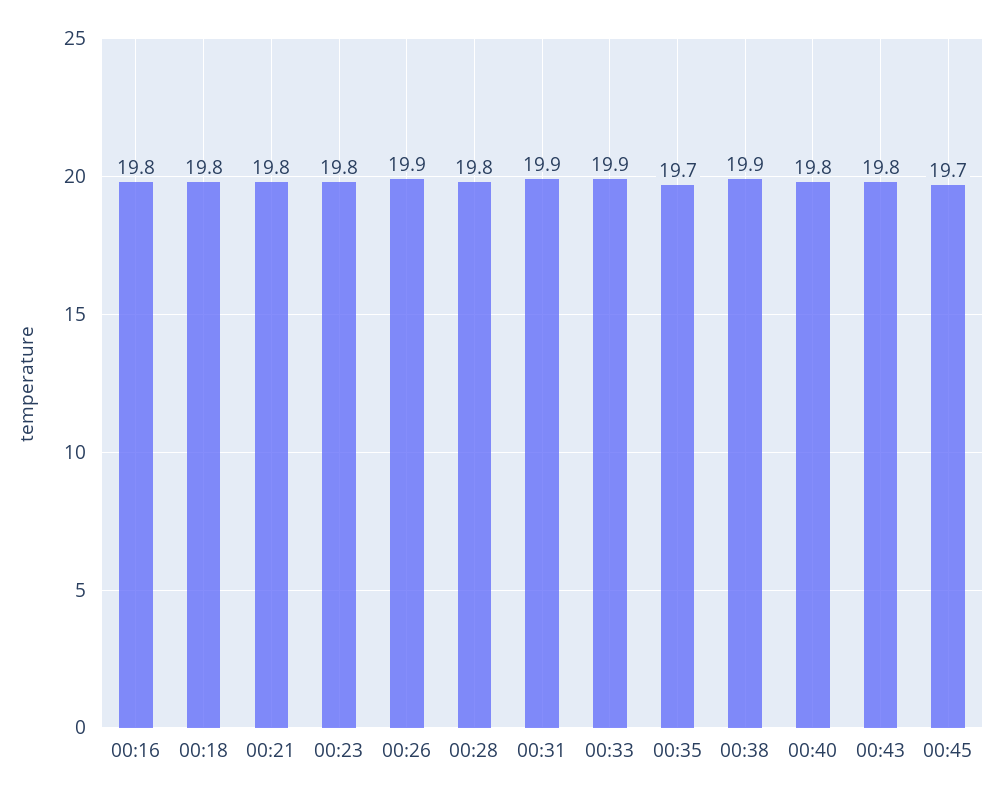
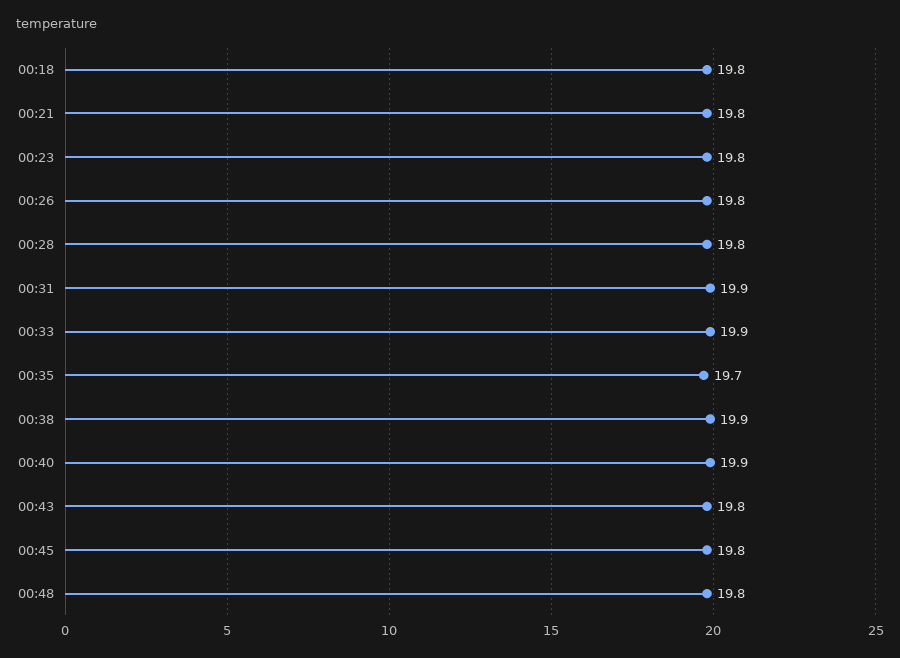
00:16: 19.8 -> none
00:26: 19.9 -> 19.8
00:40: 19.8 -> 19.9
00:45: 19.7 -> 19.8
00:48: none -> 19.8

